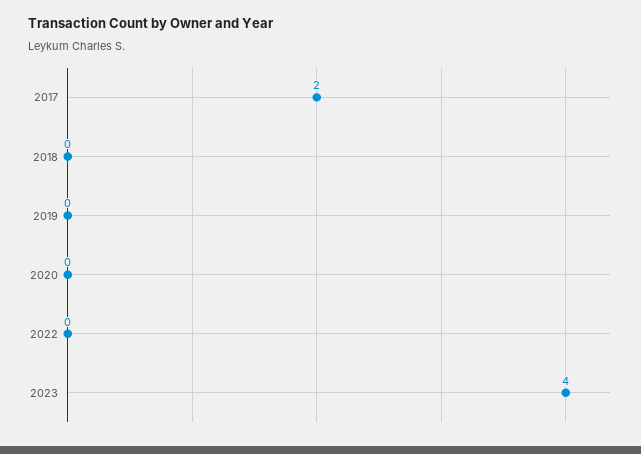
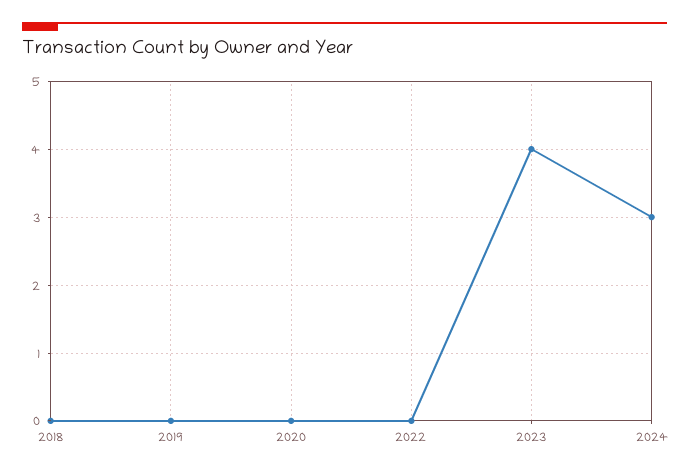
2017: 2 -> none
2024: none -> 3

